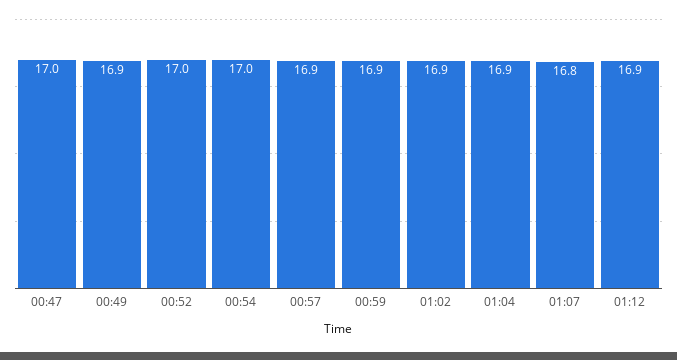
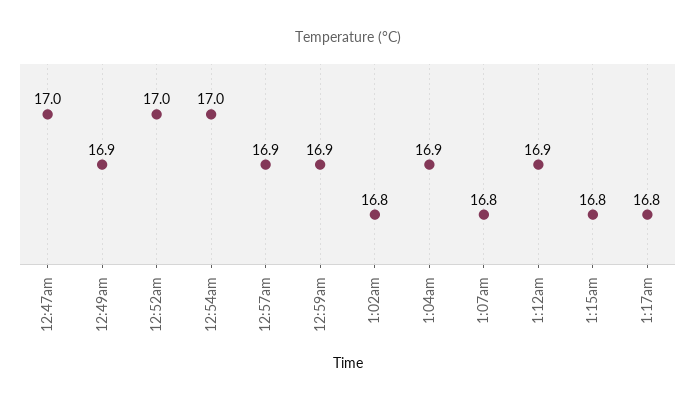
01:02: 16.9 -> 16.8
1:15am: none -> 16.8
1:17am: none -> 16.8

